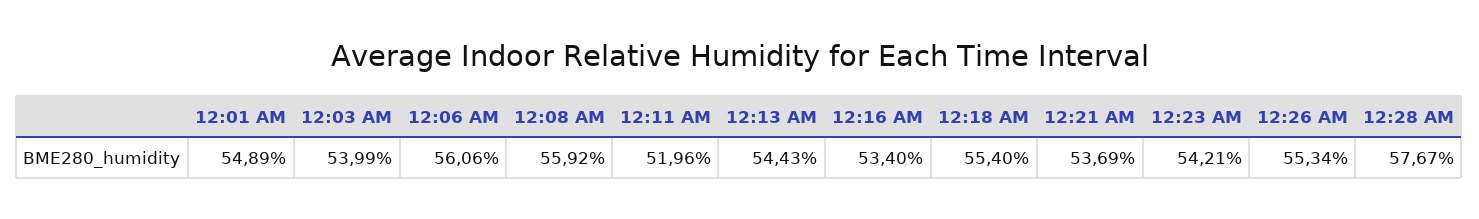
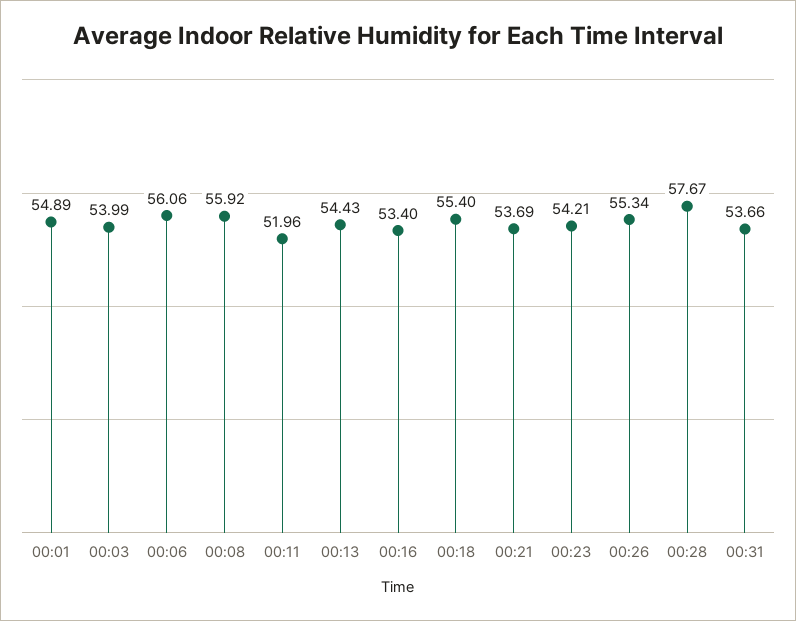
00:31: none -> 53.66

